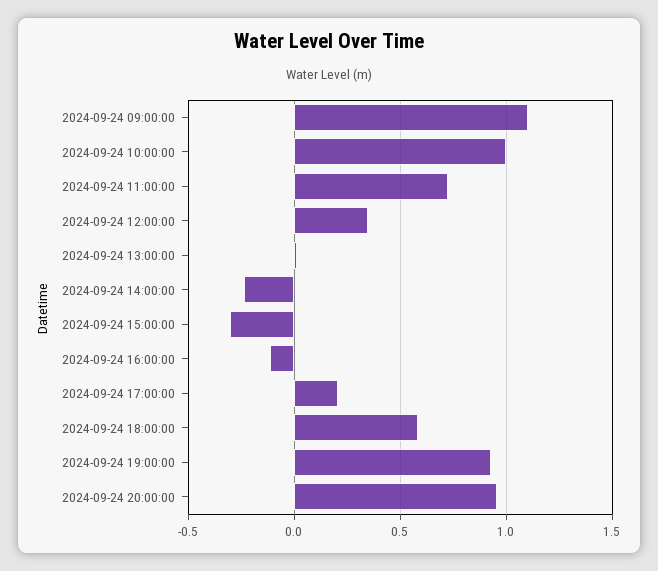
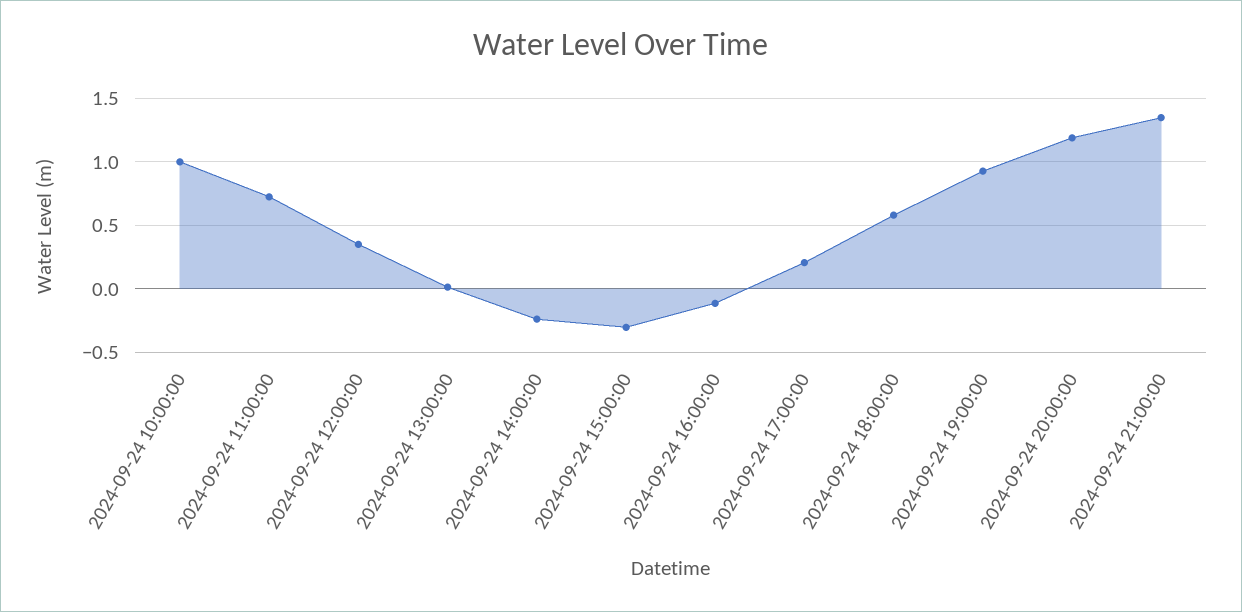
2024-09-24 09:00:00: 1.1 -> none
2024-09-24 20:00:00: 0.95 -> 1.2
2024-09-24 21:00:00: none -> 1.35

